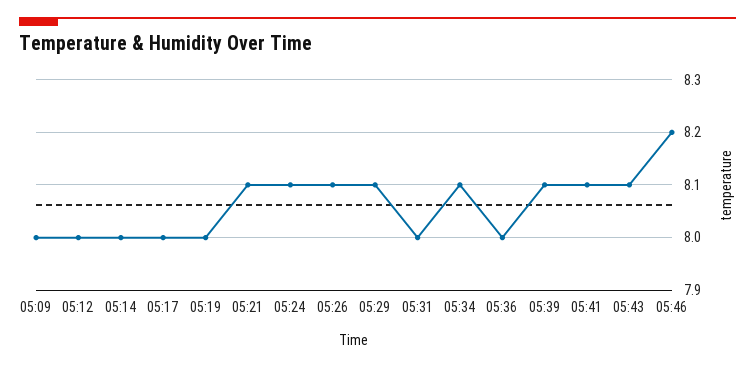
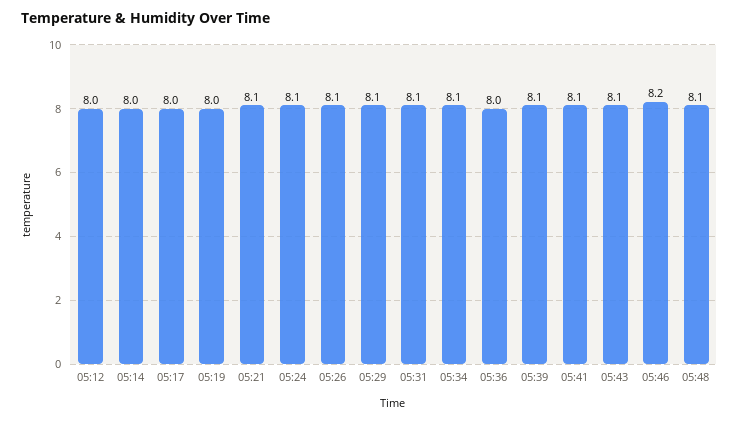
05:09: 8 -> none
05:31: 8 -> 8.1
05:48: none -> 8.1

